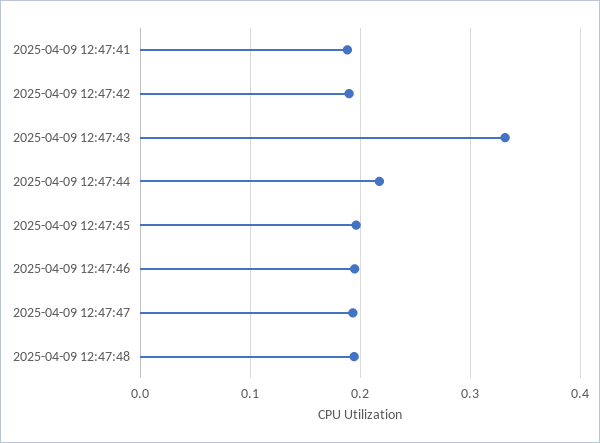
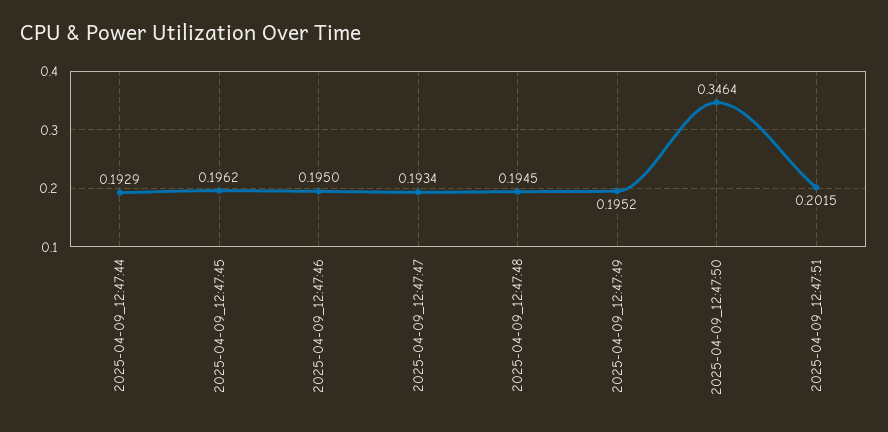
2025-04-09 12:47:41: 0.19 -> none
2025-04-09 12:47:42: 0.19 -> none
2025-04-09 12:47:43: 0.33 -> none
2025-04-09 12:47:44: 0.22 -> 0.1929
2025-04-09_12:47:49: none -> 0.1952
2025-04-09_12:47:50: none -> 0.3464
2025-04-09_12:47:51: none -> 0.2015

